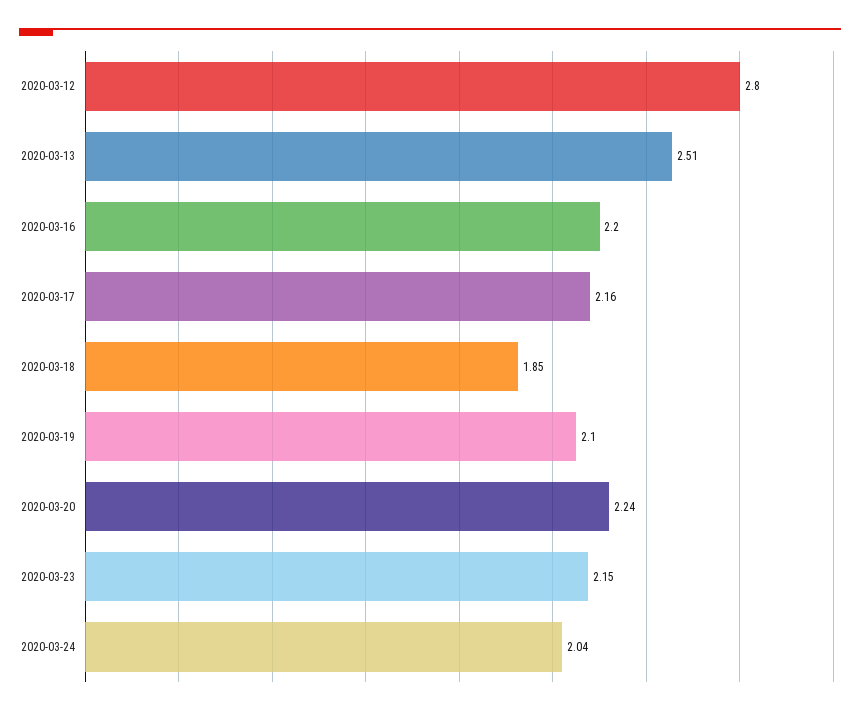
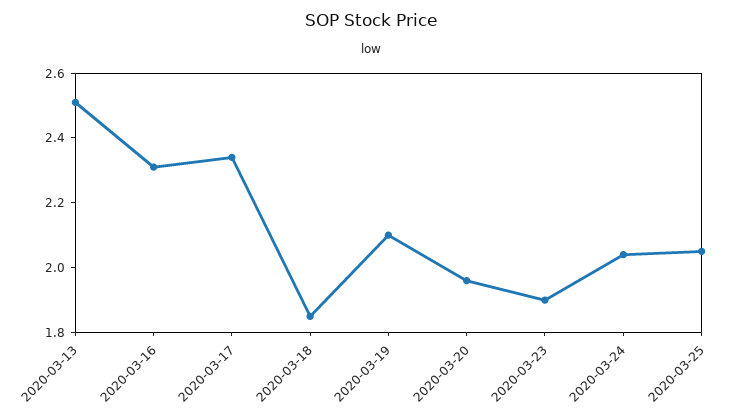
2020-03-12: 2.8 -> none
2020-03-16: 2.2 -> 2.3
2020-03-17: 2.16 -> 2.35
2020-03-20: 2.24 -> 1.95
2020-03-23: 2.15 -> 1.9
2020-03-25: none -> 2.05

